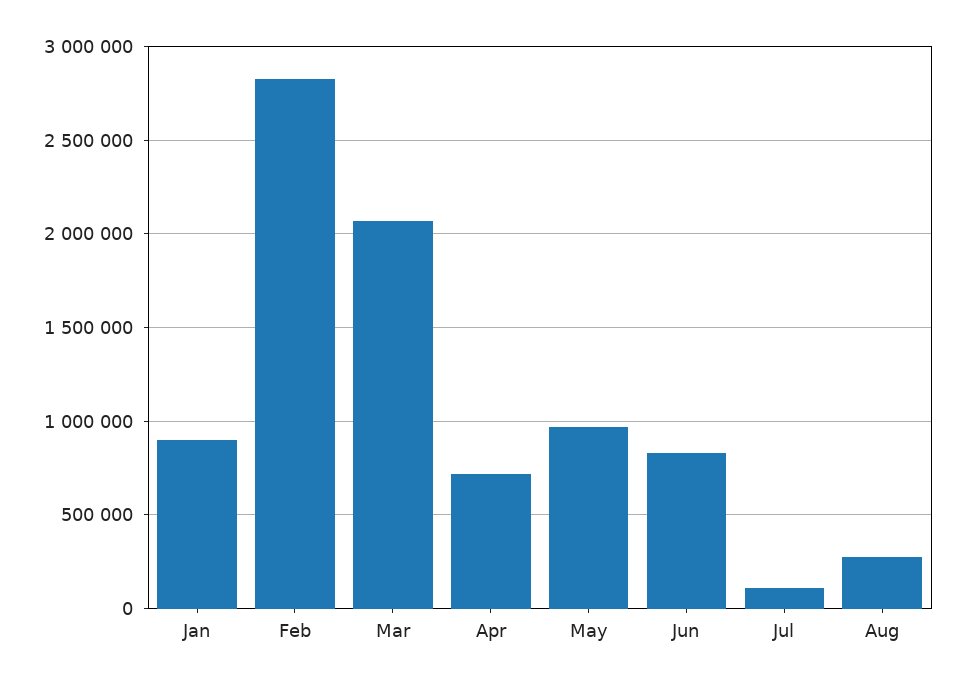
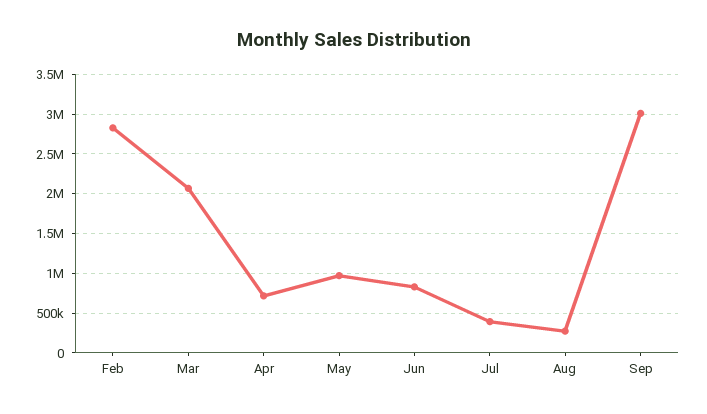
Jan: 900000 -> none
Jul: 100000 -> 400000
Sep: none -> 3000000

